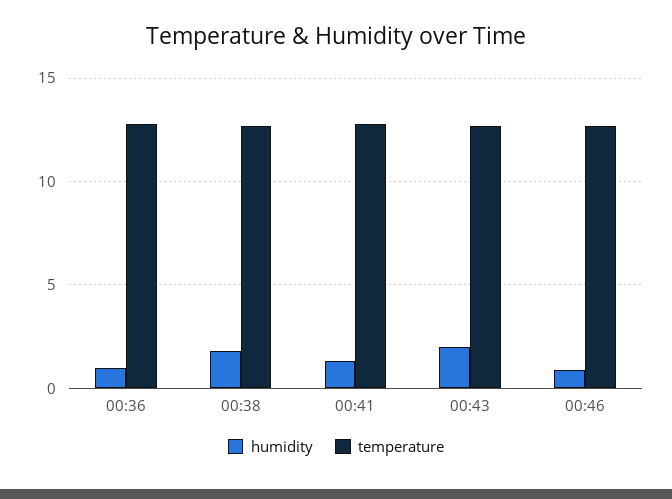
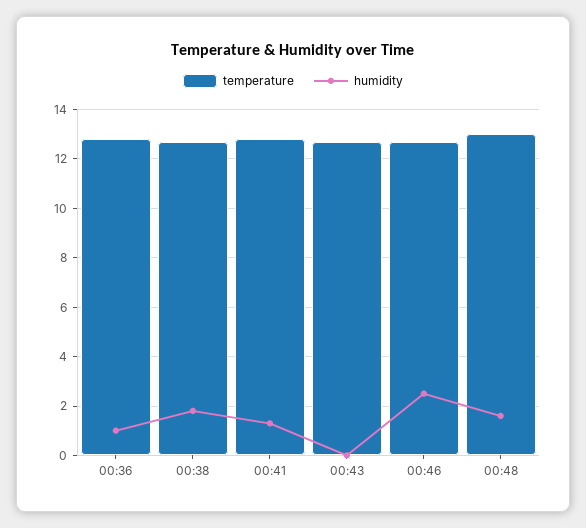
humidity, 00:43: 2 -> 0
humidity, 00:46: 1 -> 2.5
temperature, 00:48: none -> 13
humidity, 00:48: none -> 1.5

